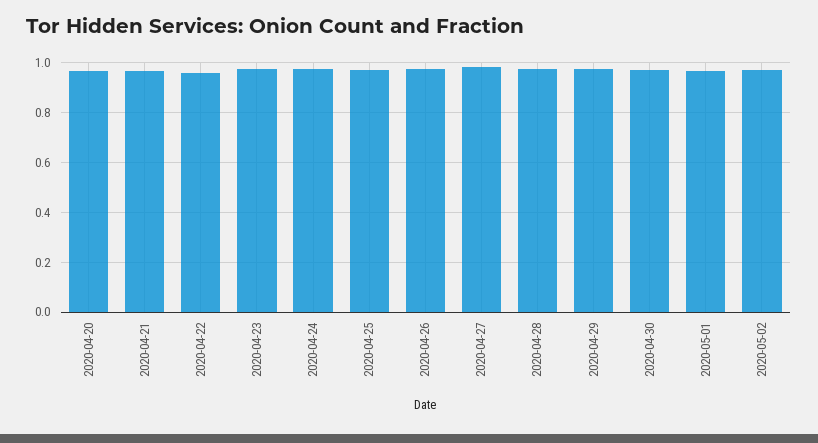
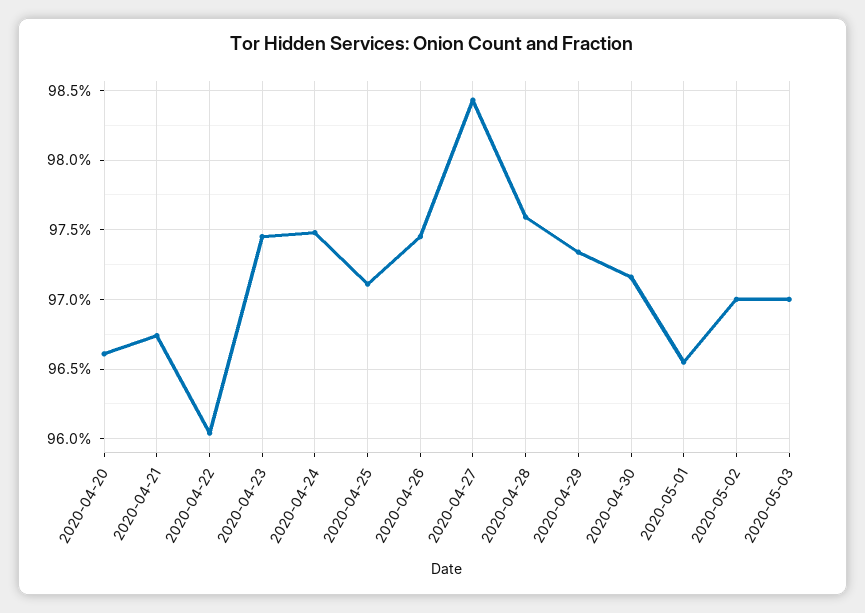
2020-05-03: none -> 0.97

